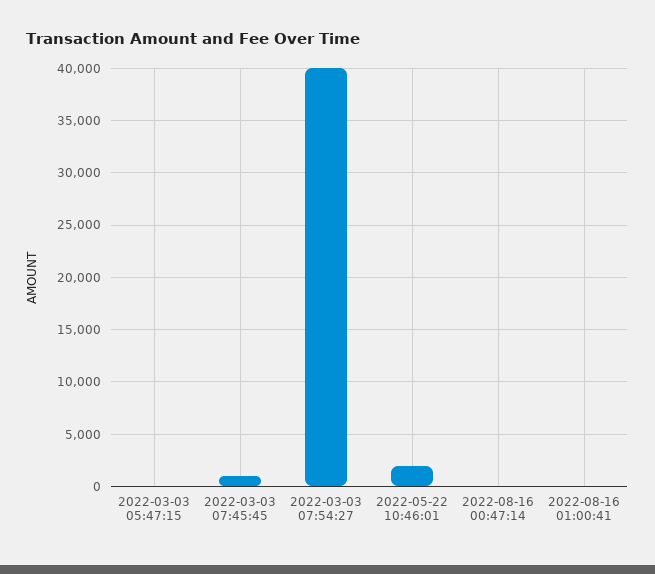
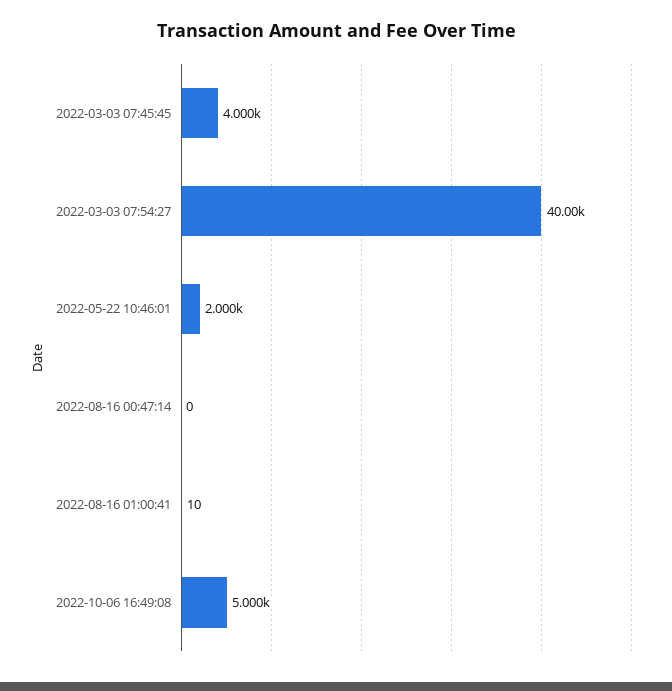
2022-03-03 05:47:15: 0 -> none
2022-03-03 07:45:45: 1000 -> 4000
2022-10-06 16:49:08: none -> 5000

